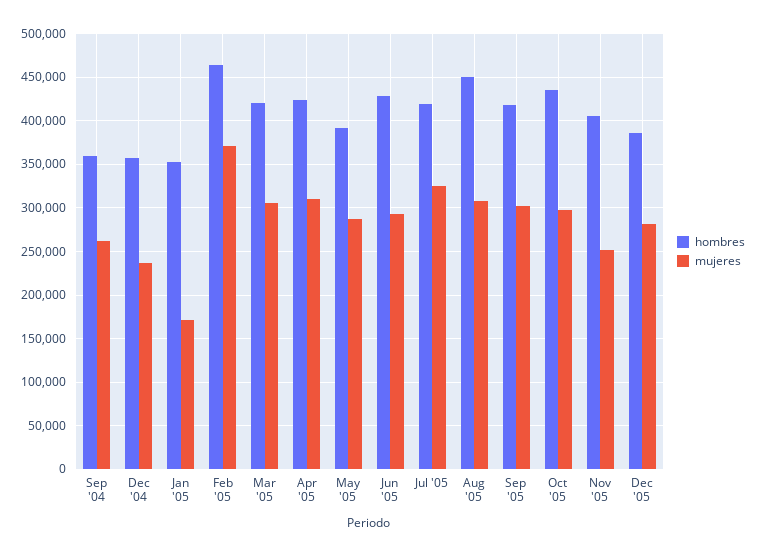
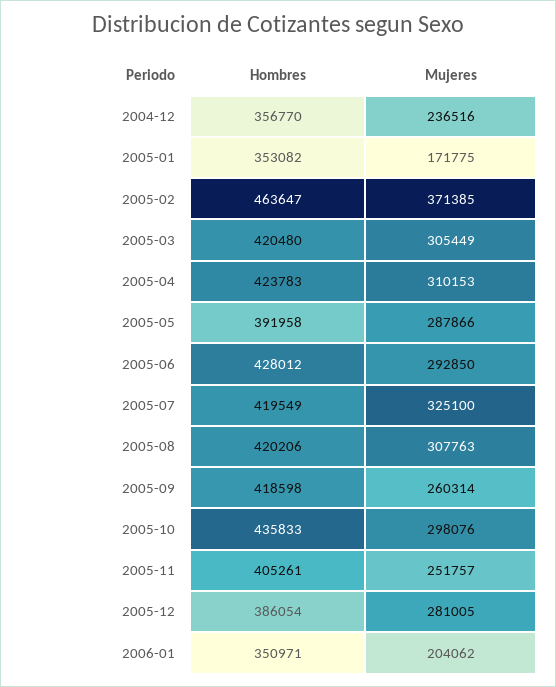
hombres, Sep '04: 360000 -> none
mujeres, Sep '04: 260000 -> none
hombres, Aug '05: 450000 -> 420206
mujeres, Sep '05: 300000 -> 260314
hombres, 2006-01: none -> 350971
mujeres, 2006-01: none -> 204062

